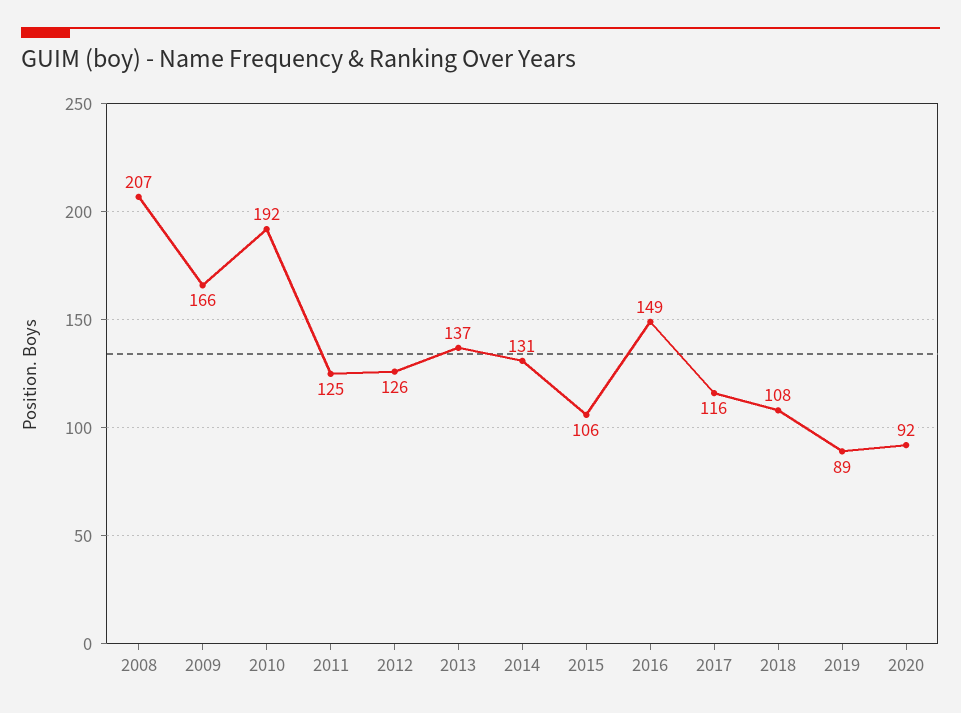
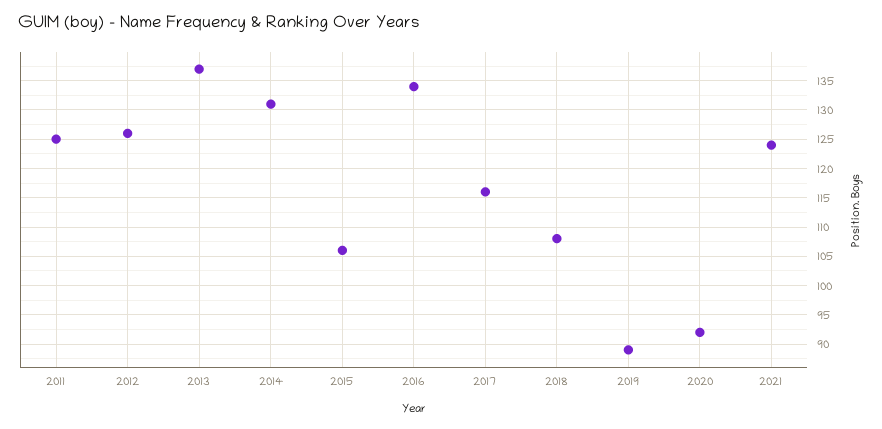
2008: 207 -> none
2009: 166 -> none
2010: 192 -> none
2016: 149 -> 135
2021: none -> 125

